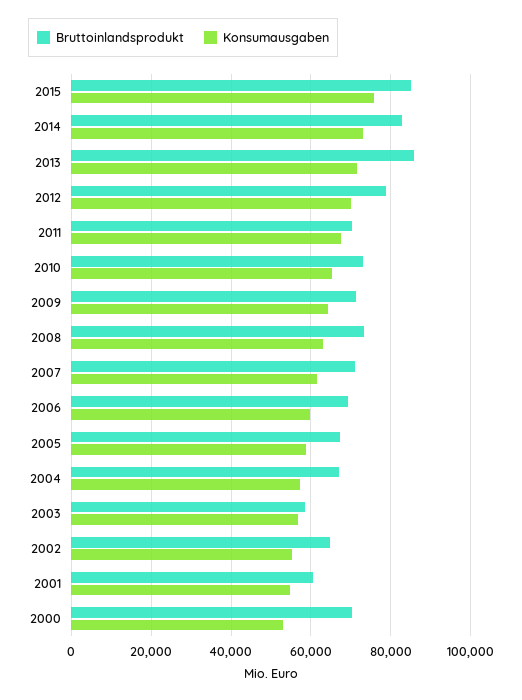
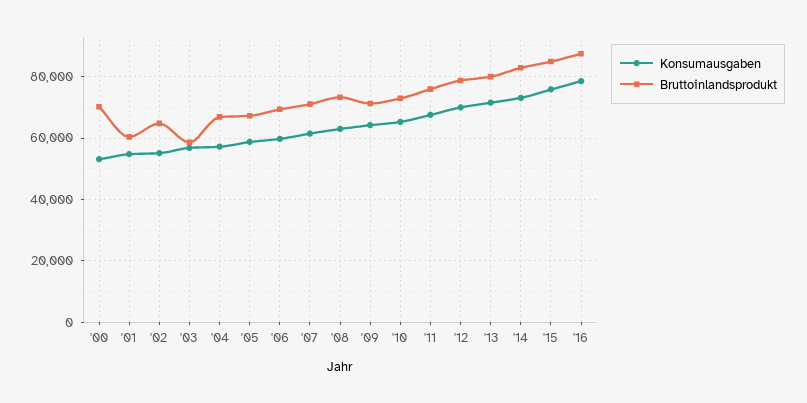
Bruttoinlandsprodukt, 2013: 86000 -> 80000
Bruttoinlandsprodukt, 2011: 70000 -> 76000
Konsumausgaben, '16: none -> 78000
Bruttoinlandsprodukt, '16: none -> 88000

